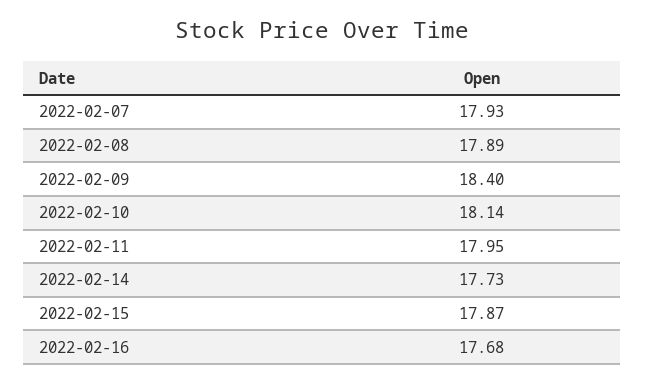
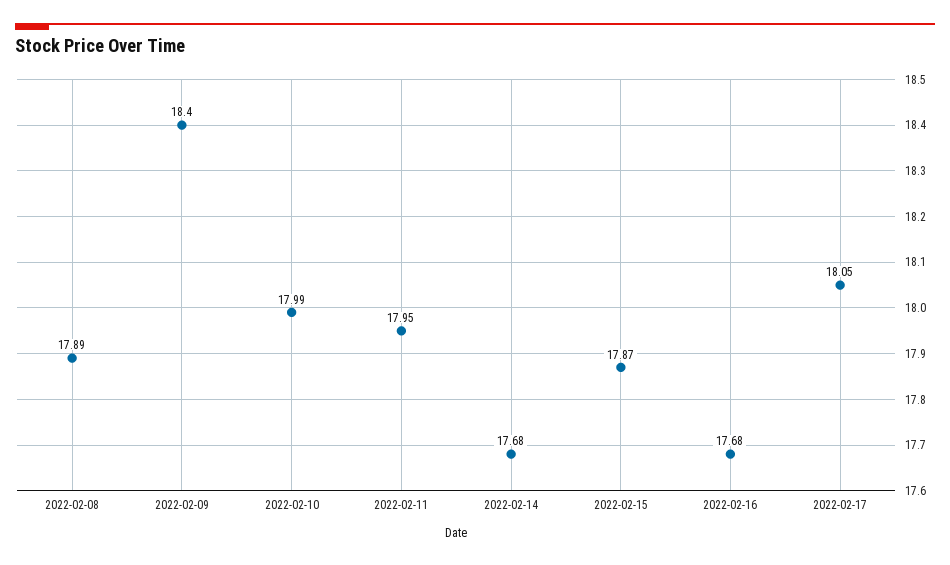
2022-02-07: 17.93 -> none
2022-02-10: 18.14 -> 17.99
2022-02-14: 17.73 -> 17.68
2022-02-17: none -> 18.05

